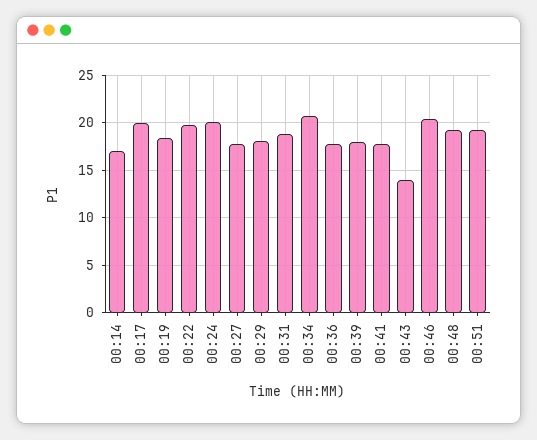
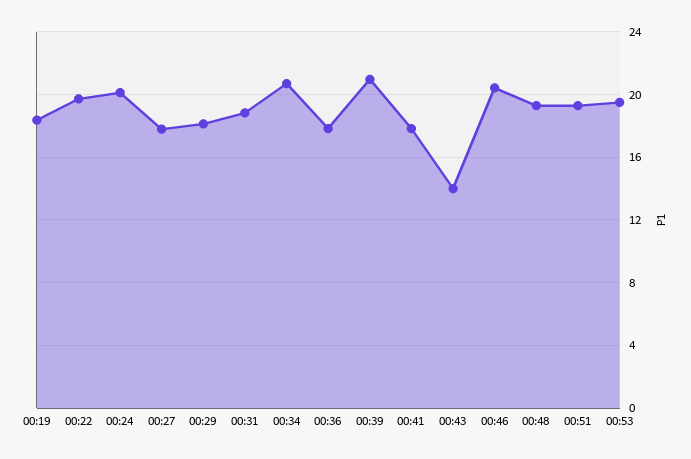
00:14: 17 -> none
00:17: 20 -> none
00:39: 18 -> 21
00:53: none -> 19.5

